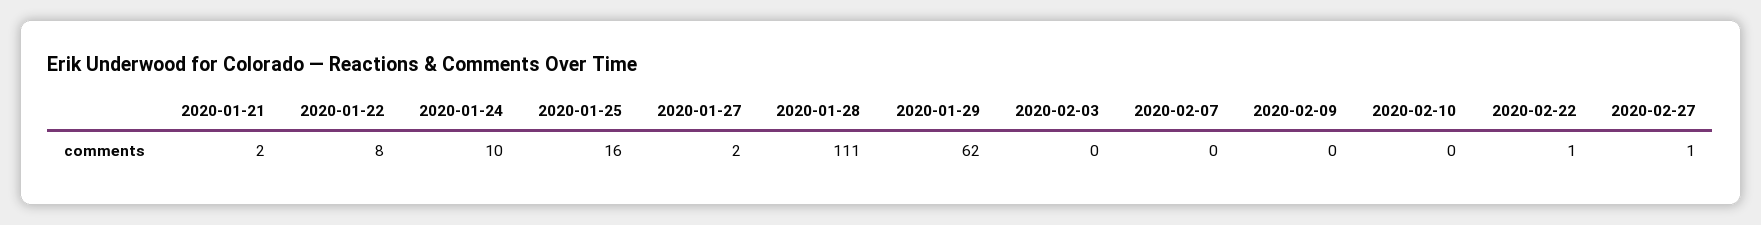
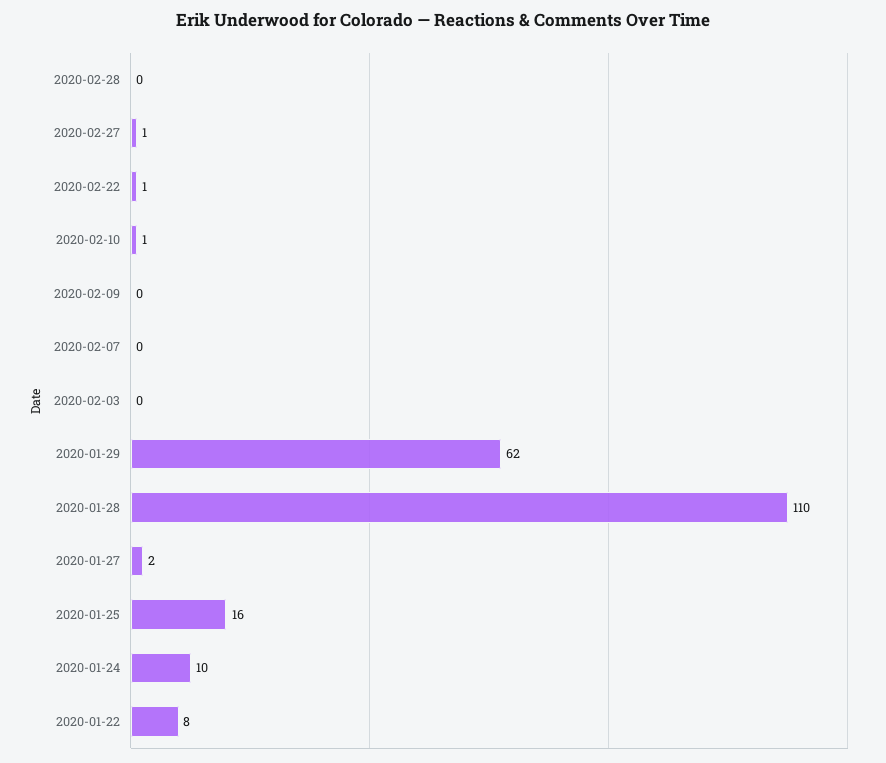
2020-01-21: 2 -> none
2020-01-28: 111 -> 110
2020-02-10: 0 -> 1
2020-02-28: none -> 0

